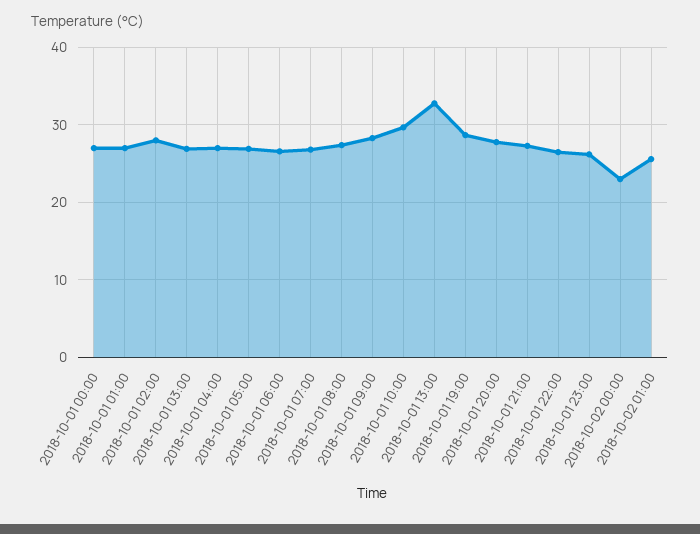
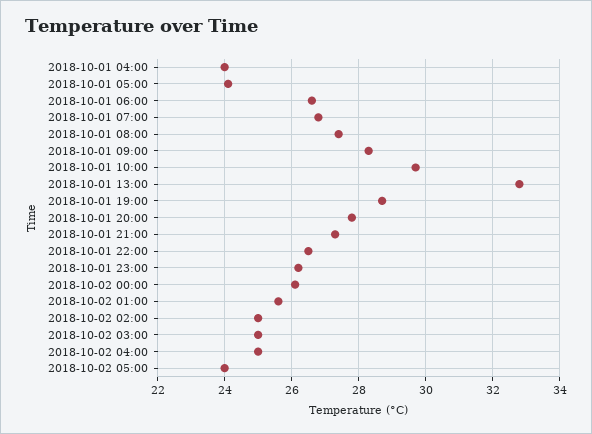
2018-10-01 00:00: 27 -> none
2018-10-01 01:00: 27 -> none
2018-10-01 02:00: 28 -> none
2018-10-01 03:00: 27 -> none
2018-10-01 04:00: 27 -> 24
2018-10-01 05:00: 27 -> 24
2018-10-02 00:00: 23 -> 26
2018-10-02 02:00: none -> 25
2018-10-02 03:00: none -> 25
2018-10-02 04:00: none -> 25
2018-10-02 05:00: none -> 24

